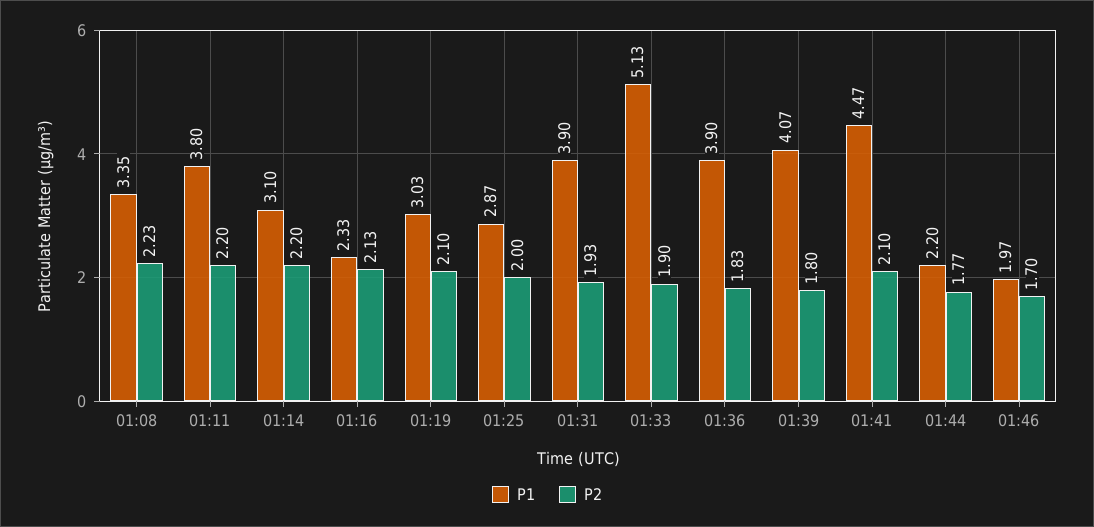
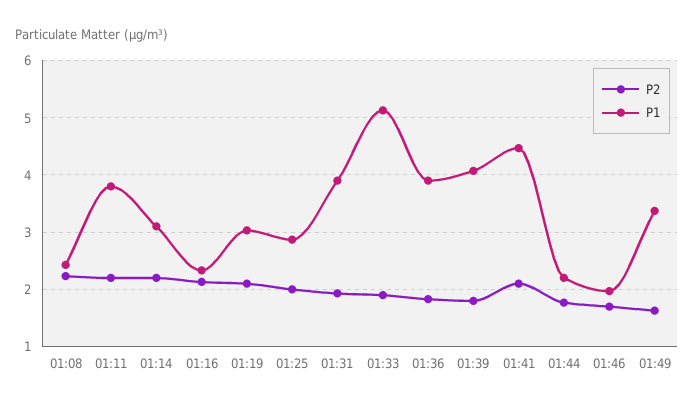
P1, 01:08: 3.35 -> 2.4
P2, 01:49: none -> 1.6
P1, 01:49: none -> 3.4

